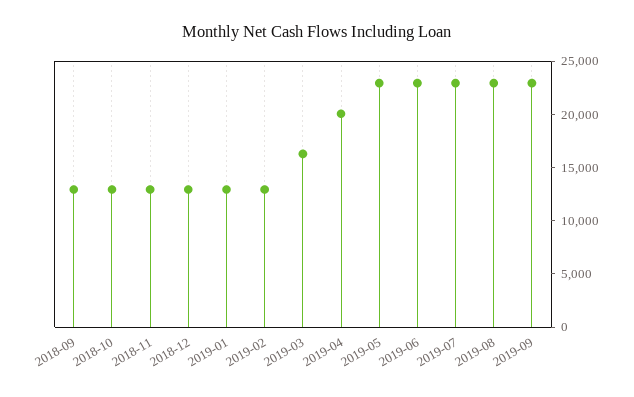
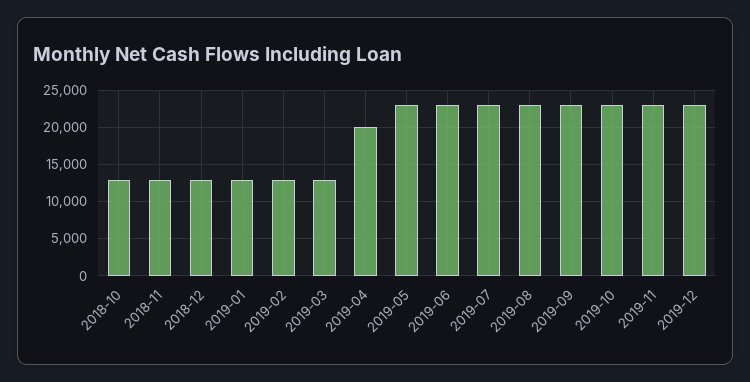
2018-09: 13000 -> none
2019-03: 16000 -> 13000
2019-10: none -> 23000
2019-11: none -> 23000
2019-12: none -> 23000

